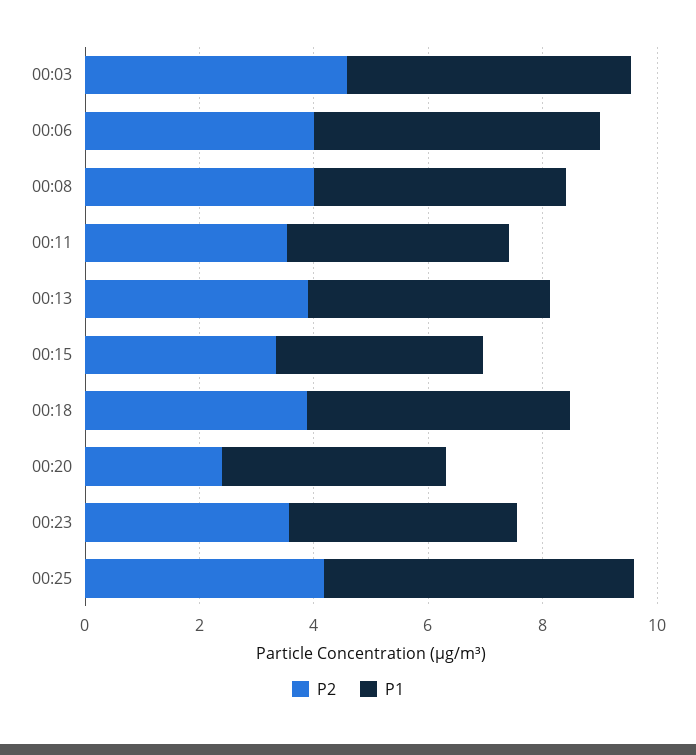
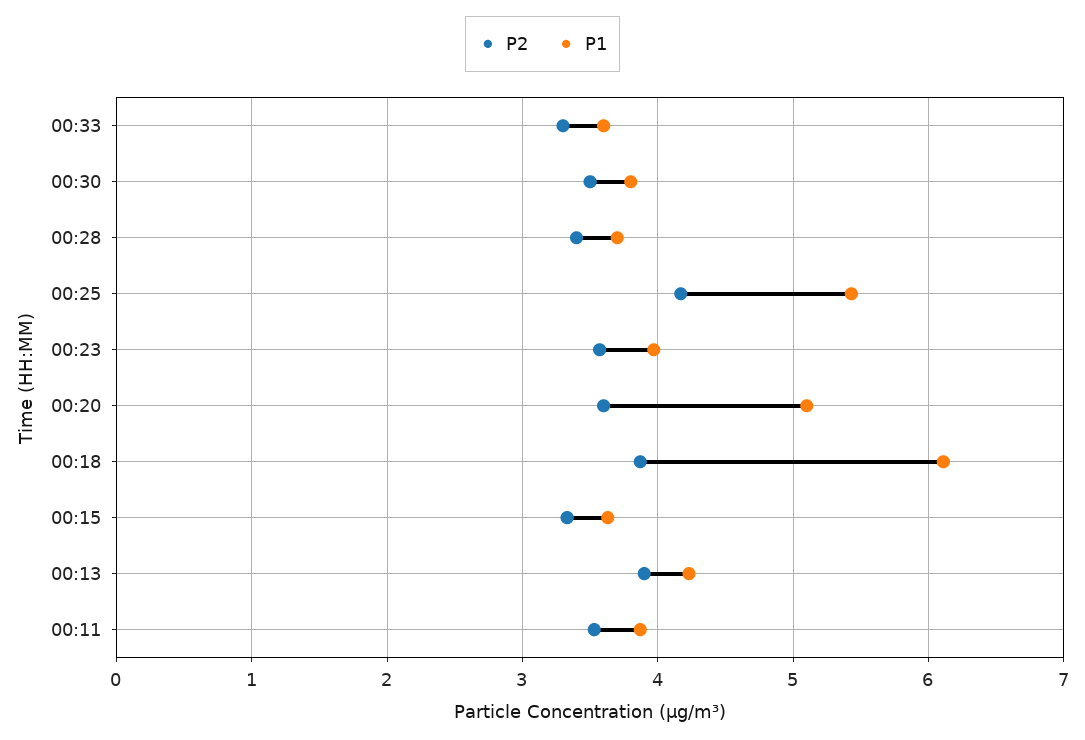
P2, 00:03: 4.5 -> none
P1, 00:03: 5 -> none
P2, 00:06: 4 -> none
P1, 00:06: 5 -> none
P2, 00:08: 4 -> none
P1, 00:08: 4.5 -> none
P1, 00:18: 4.5 -> 6.1
P2, 00:20: 2.5 -> 3.6
P1, 00:20: 4 -> 5.1
P2, 00:33: none -> 3.3
P1, 00:33: none -> 3.6
P2, 00:30: none -> 3.5
P1, 00:30: none -> 3.8
P2, 00:28: none -> 3.4
P1, 00:28: none -> 3.7

